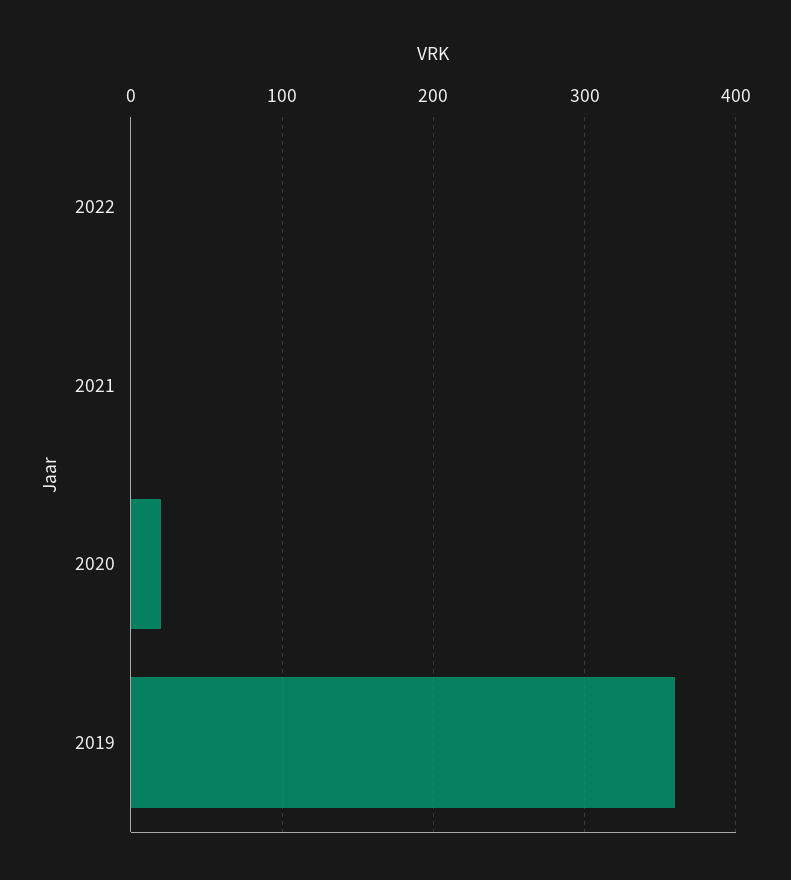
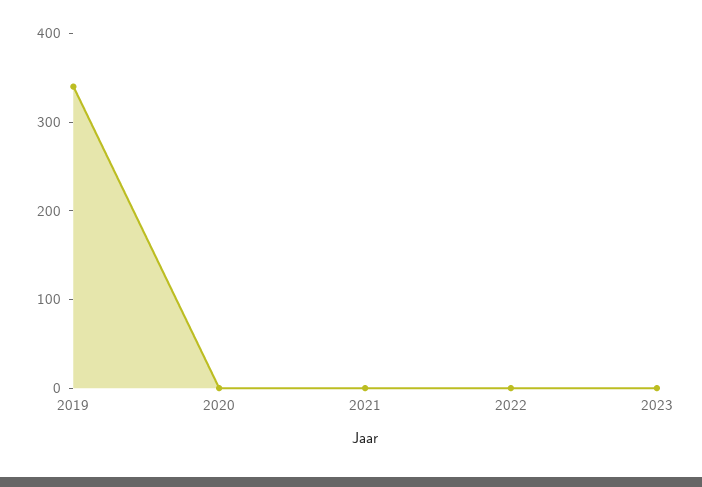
2020: 20 -> 0
2019: 360 -> 340
2023: none -> 0

